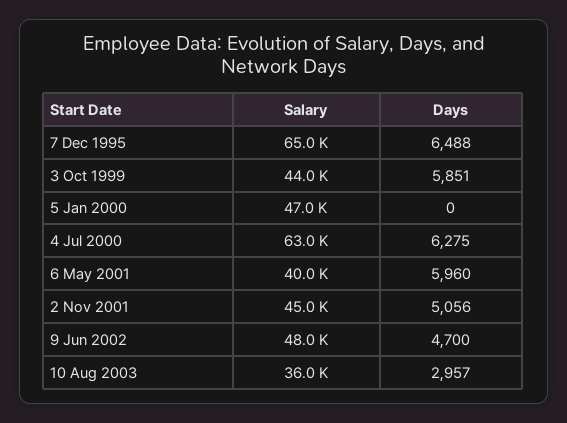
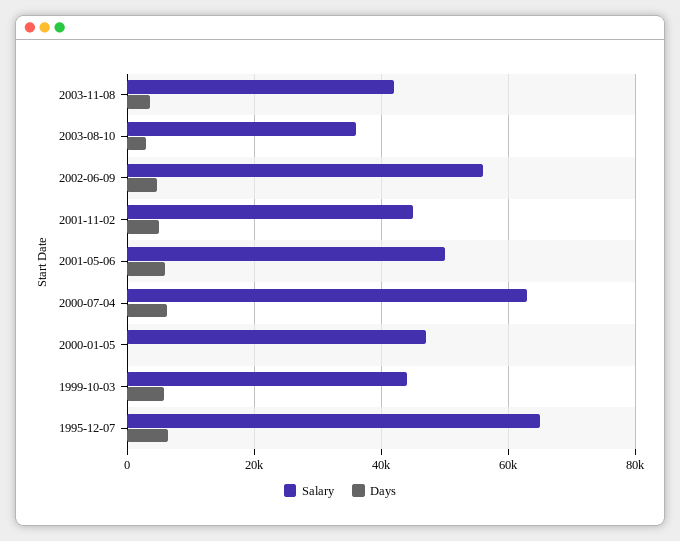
Salary, 6 May 2001: 40000 -> 50000
Salary, 9 Jun 2002: 48000 -> 56000
Salary, 2003-11-08: none -> 42000
Days, 2003-11-08: none -> 4000

